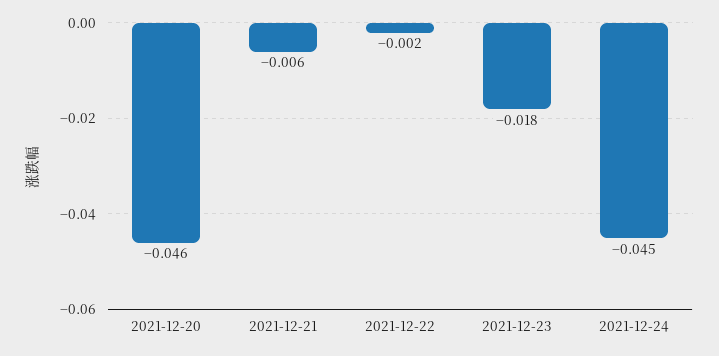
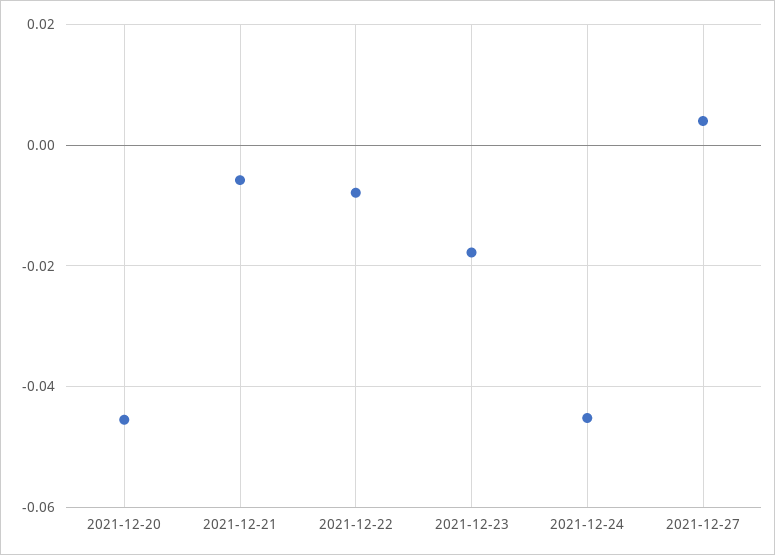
2021-12-22: -0.002 -> -0.008
2021-12-27: none -> 0.004

